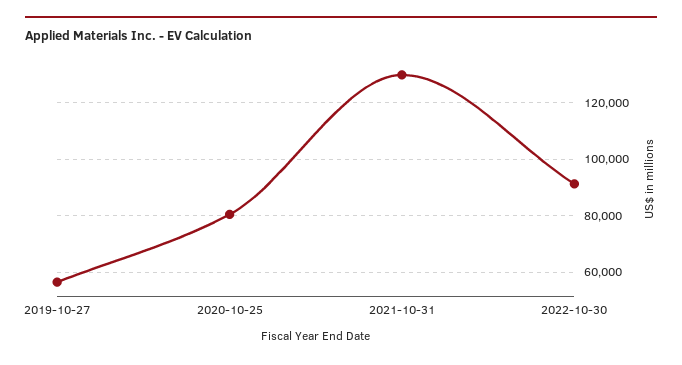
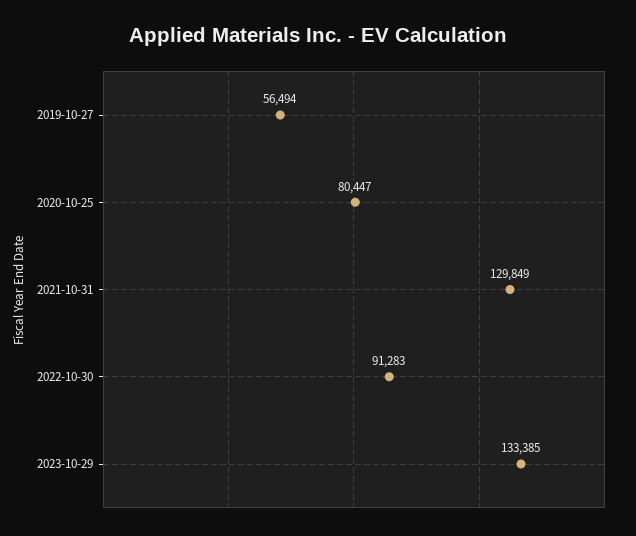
2023-10-29: none -> 133385

